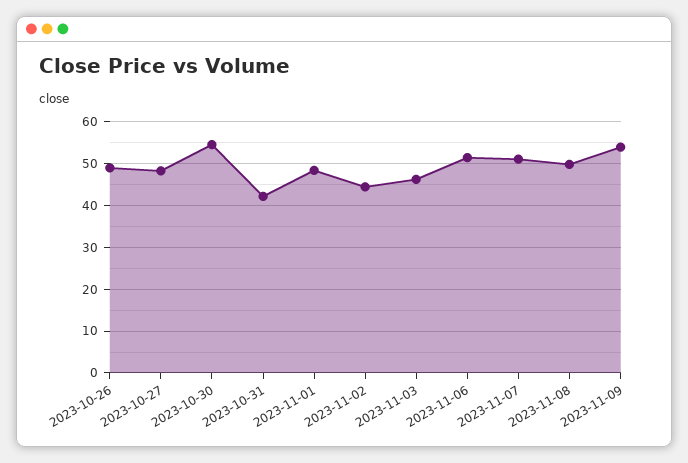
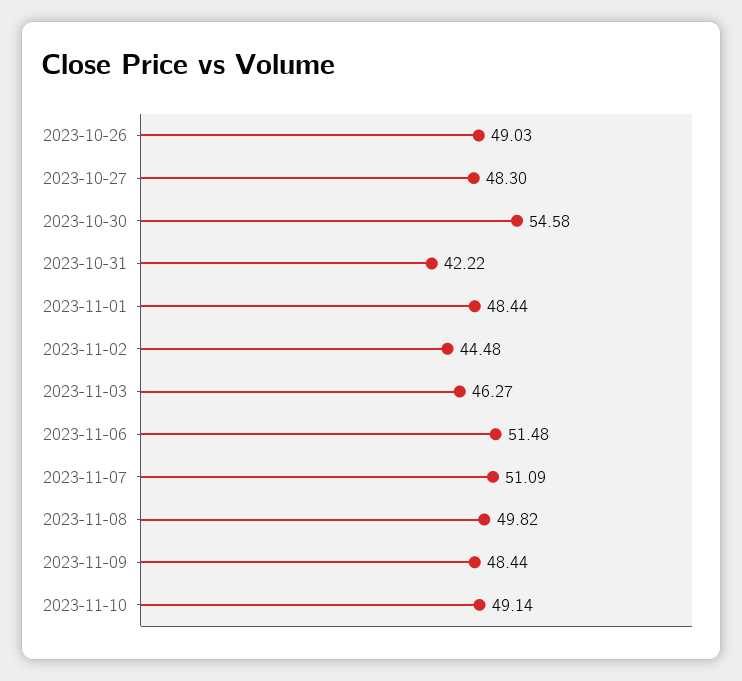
2023-11-09: 54 -> 48.44
2023-11-10: none -> 49.14

